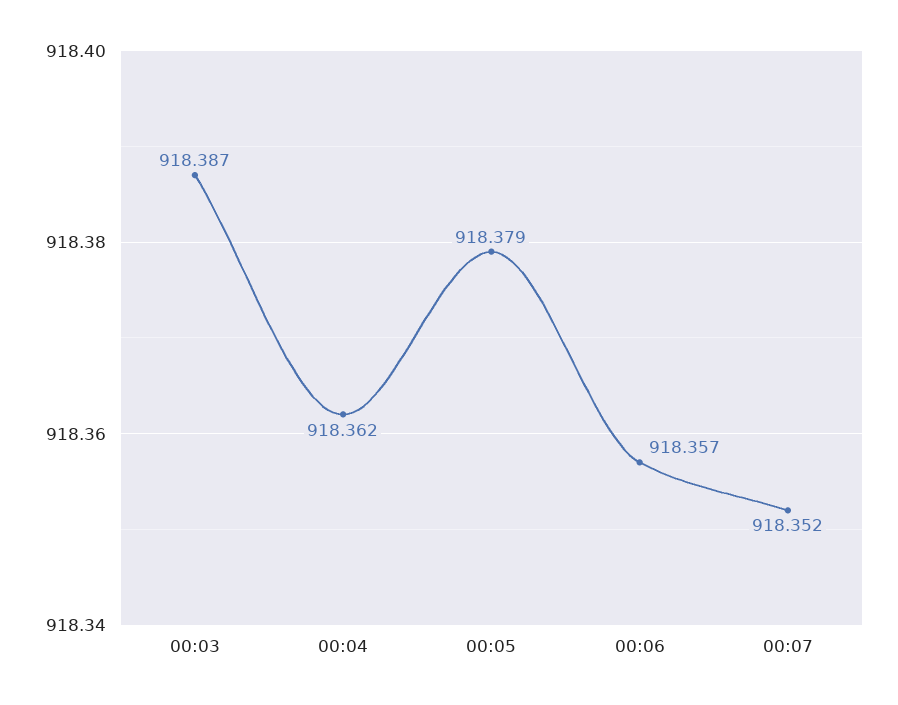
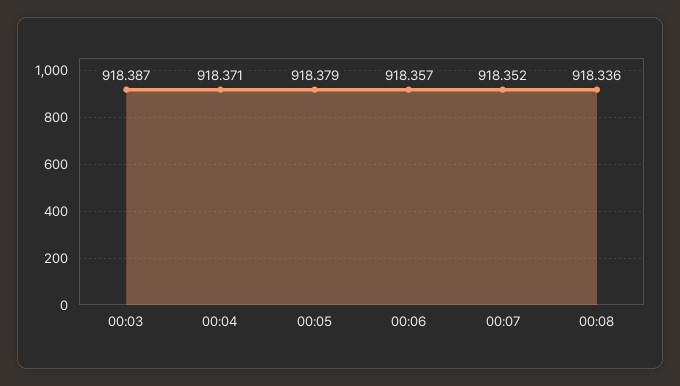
00:04: 918.362 -> 918.371
00:08: none -> 918.336

